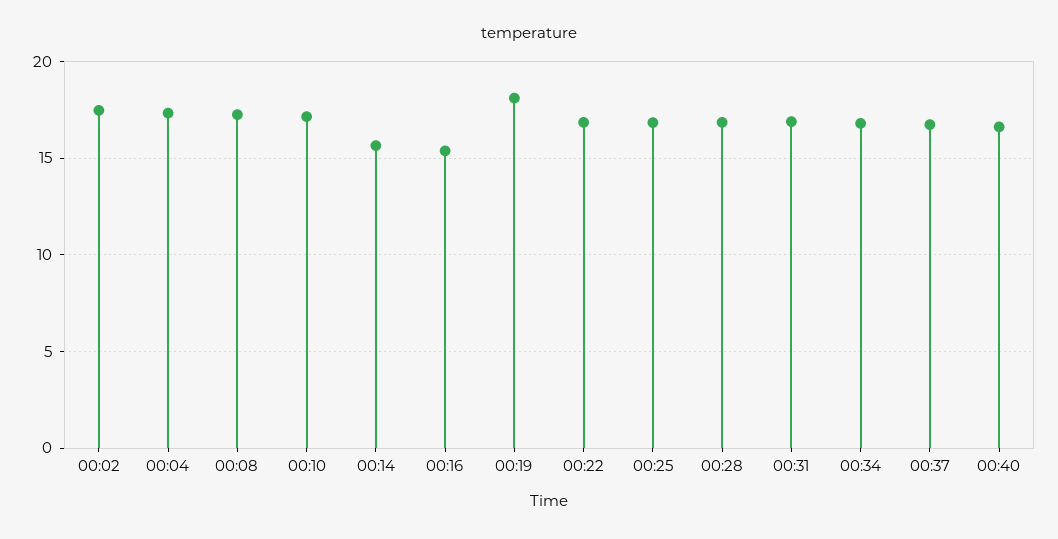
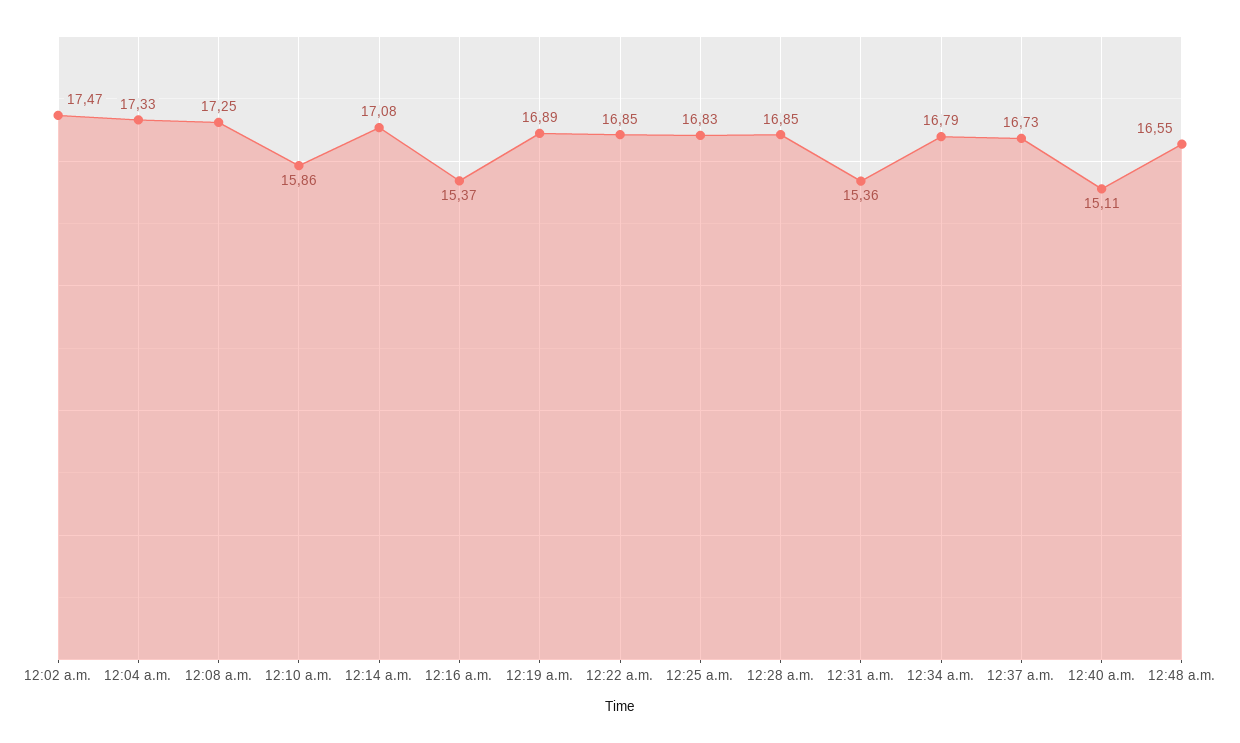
00:10: 17 -> 15.86
00:14: 15.5 -> 17.08
00:19: 18 -> 16.89
00:31: 17 -> 15.36
00:40: 16.5 -> 15.11
12:48 a.m.: none -> 16.55

